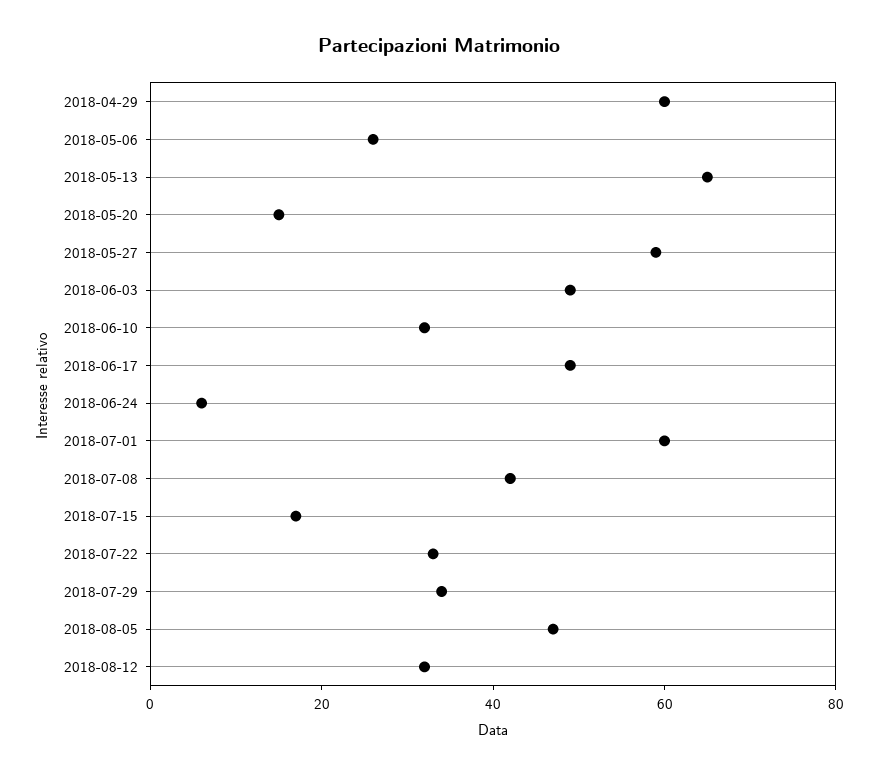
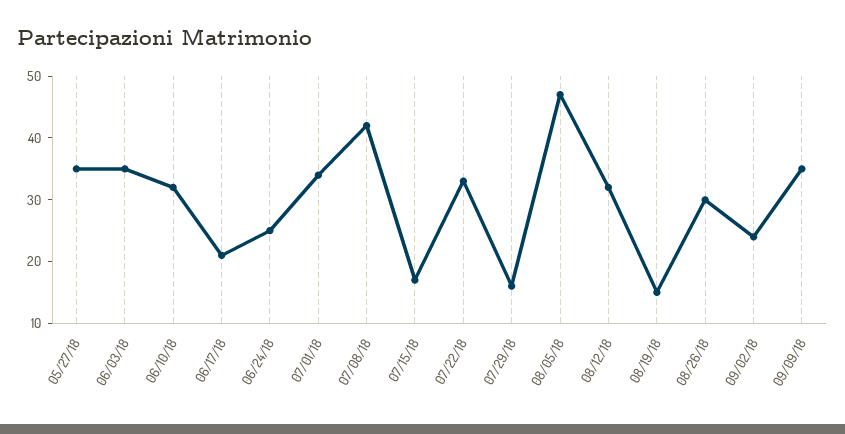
2018-04-29: 60 -> none
2018-05-06: 25 -> none
2018-05-13: 65 -> none
2018-05-20: 15 -> none
2018-05-27: 60 -> 35
2018-06-03: 50 -> 35
2018-06-17: 50 -> 20
2018-06-24: 5 -> 25
2018-07-01: 60 -> 35
2018-07-29: 35 -> 15
08/19/18: none -> 15
08/26/18: none -> 30
09/02/18: none -> 25
09/09/18: none -> 35

